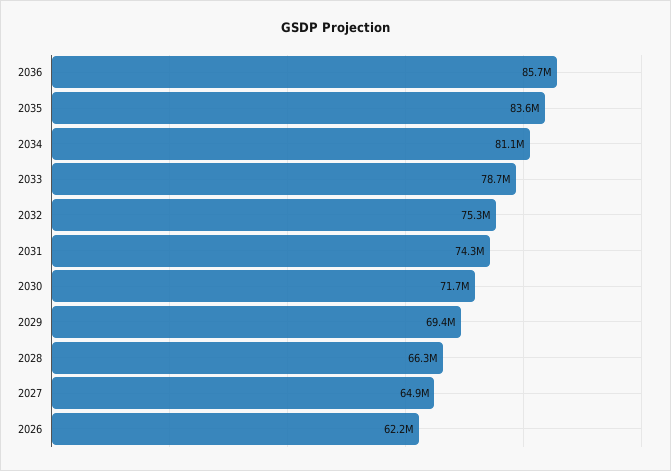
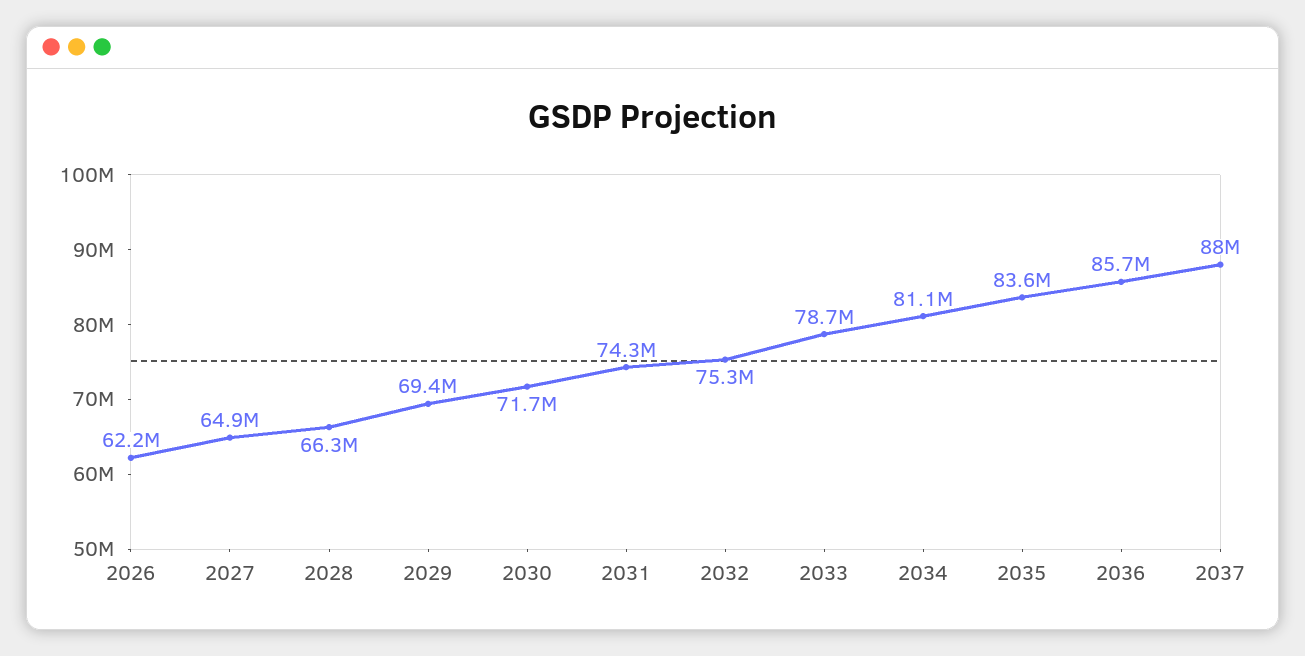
2037: none -> 88000000

